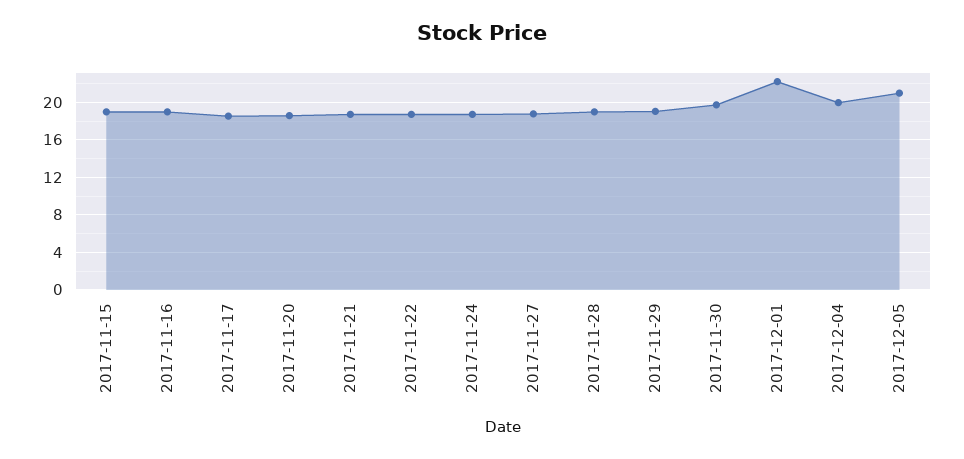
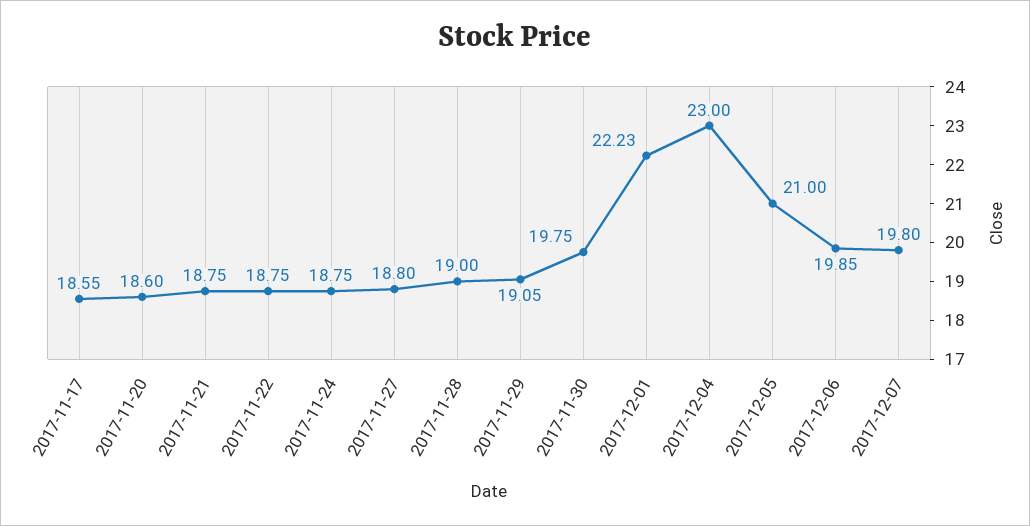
2017-11-15: 19 -> none
2017-11-16: 19 -> none
2017-12-04: 20 -> 23
2017-12-06: none -> 19.85
2017-12-07: none -> 19.8

